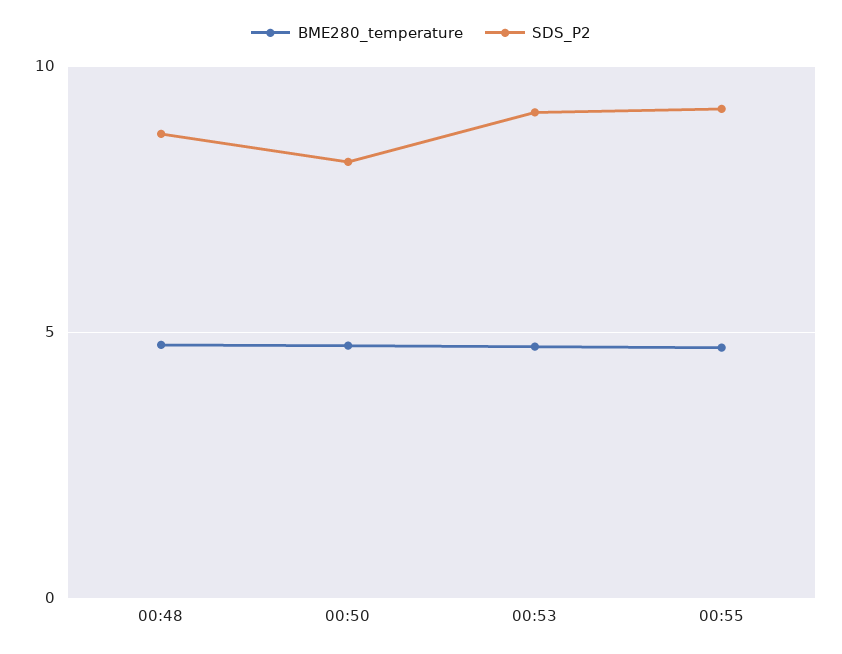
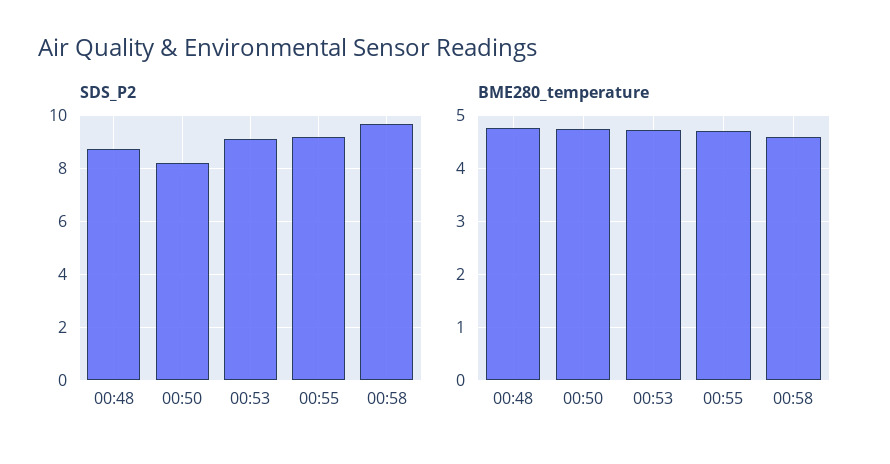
SDS_P2, 00:58: none -> 9.75
BME280_temperature, 00:58: none -> 4.6

